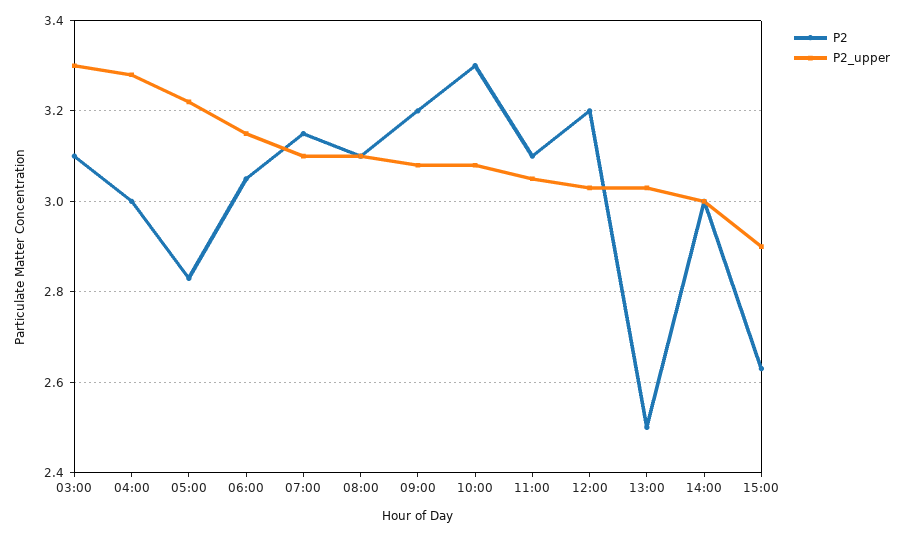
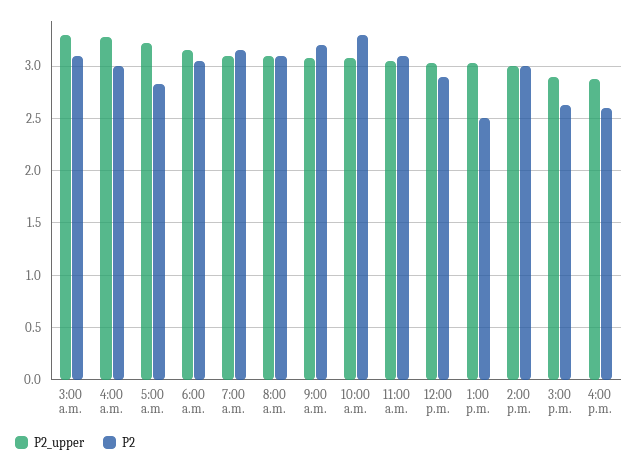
P2, 12:00: 3.2 -> 2.9
P2_upper, 4:00 p.m.: none -> 2.9
P2, 4:00 p.m.: none -> 2.6

